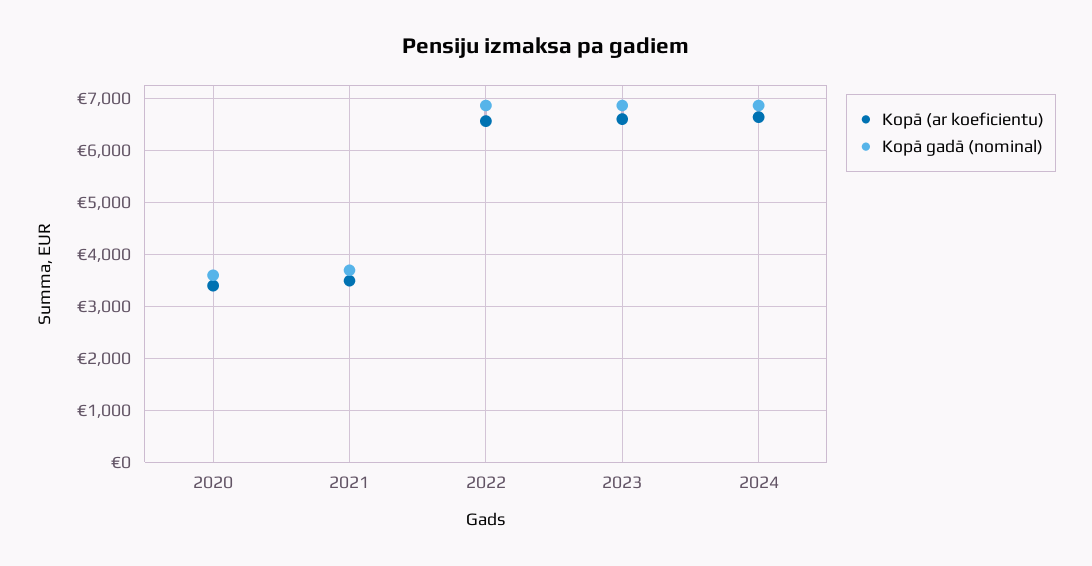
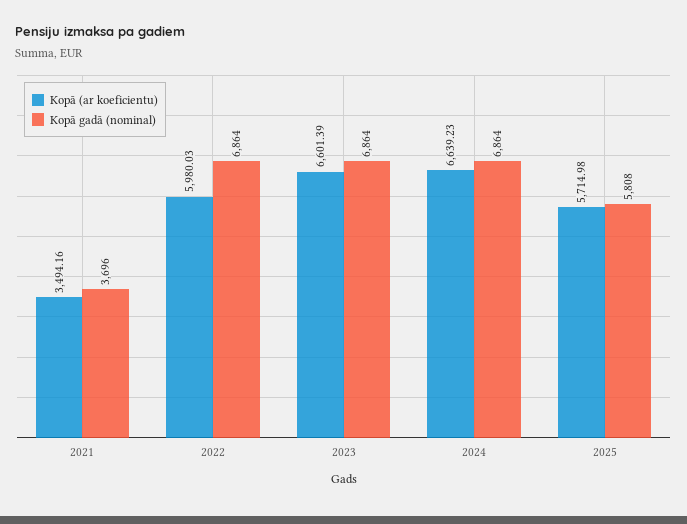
Kopā (ar koeficientu), 2020: 3400 -> none
Kopā gadā (nominal), 2020: 3600 -> none
Kopā (ar koeficientu), 2022: 6600 -> 5980.03
Kopā (ar koeficientu), 2025: none -> 5714.98
Kopā gadā (nominal), 2025: none -> 5808

